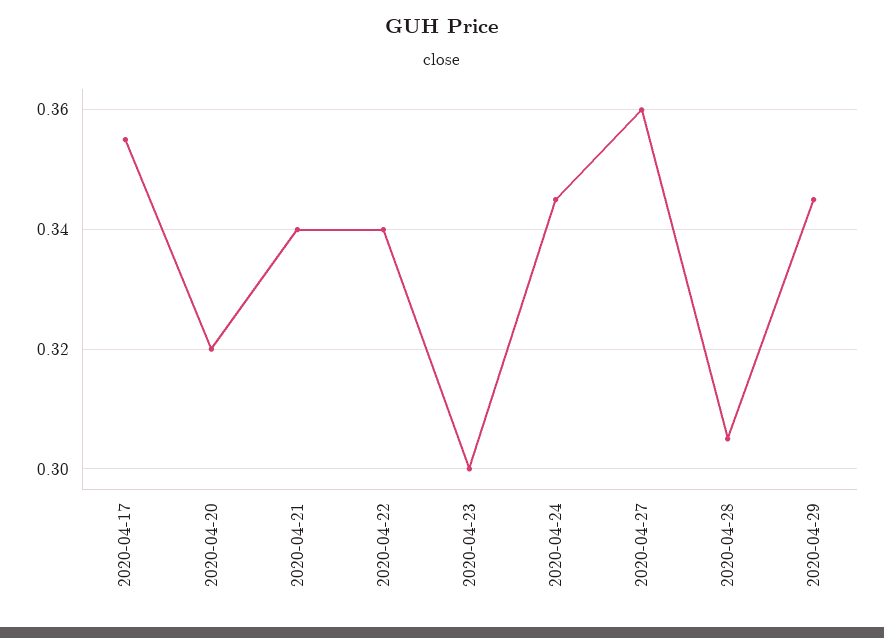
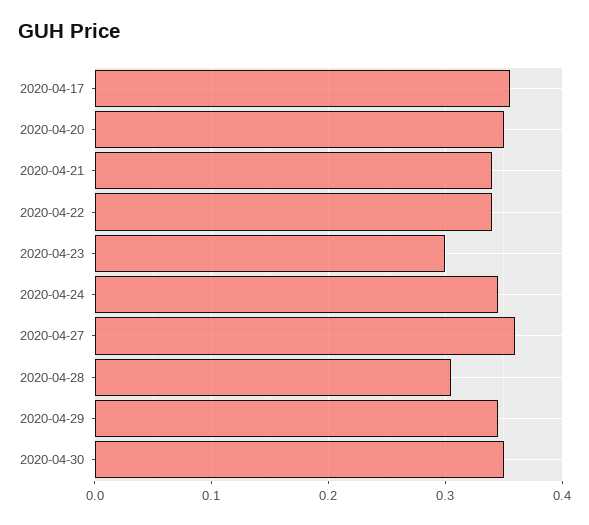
2020-04-20: 0.32 -> 0.35
2020-04-30: none -> 0.35

